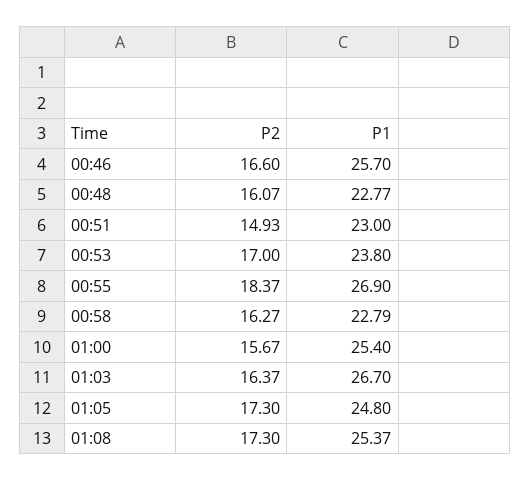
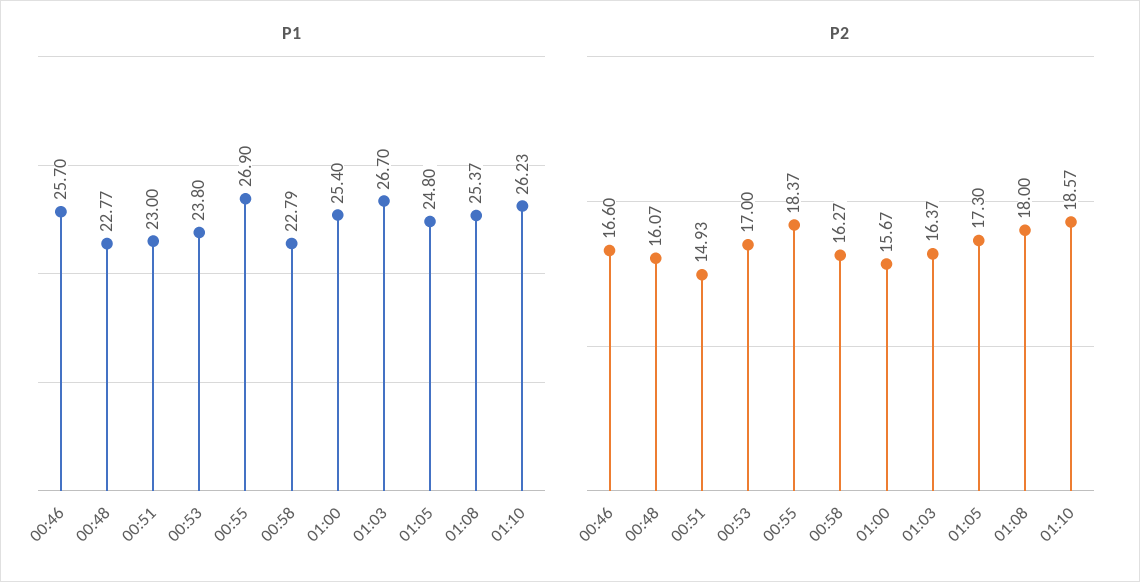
P2, 01:08: 17.3 -> 18
P1, 01:10: none -> 26.23
P2, 01:10: none -> 18.57

